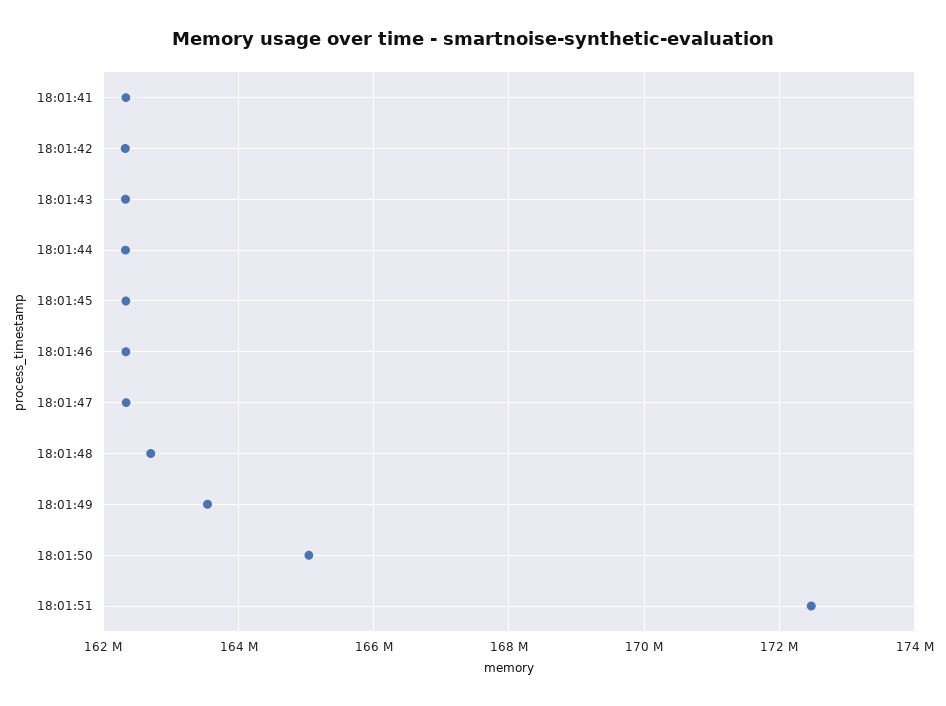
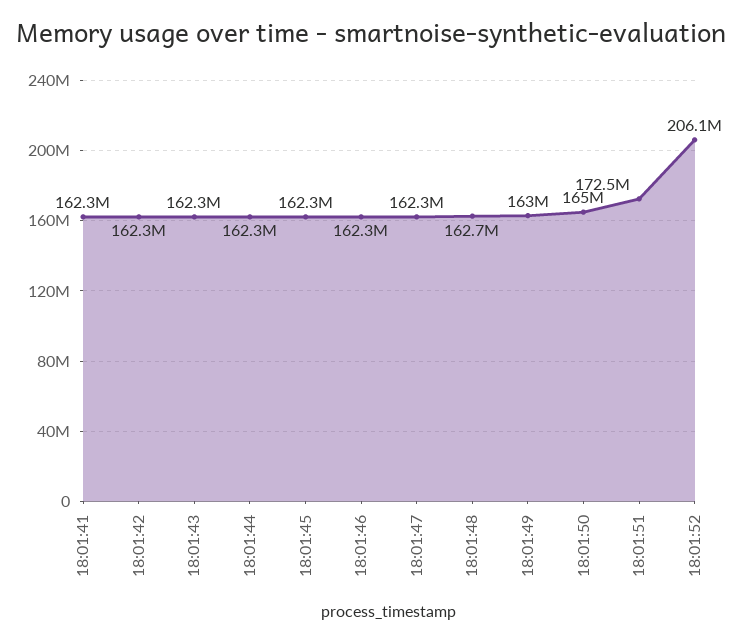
18:01:49: 163600000 -> 163000000
18:01:52: none -> 206100000

